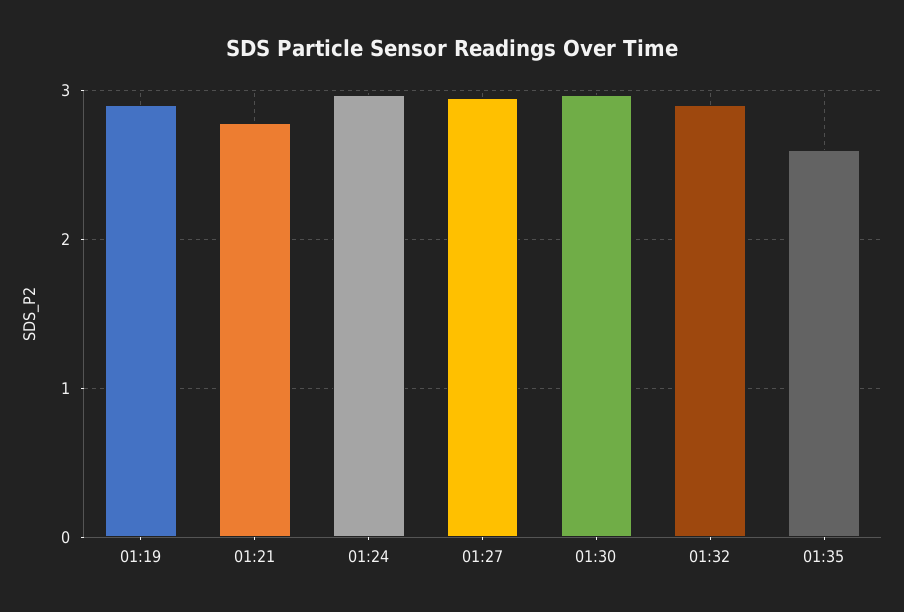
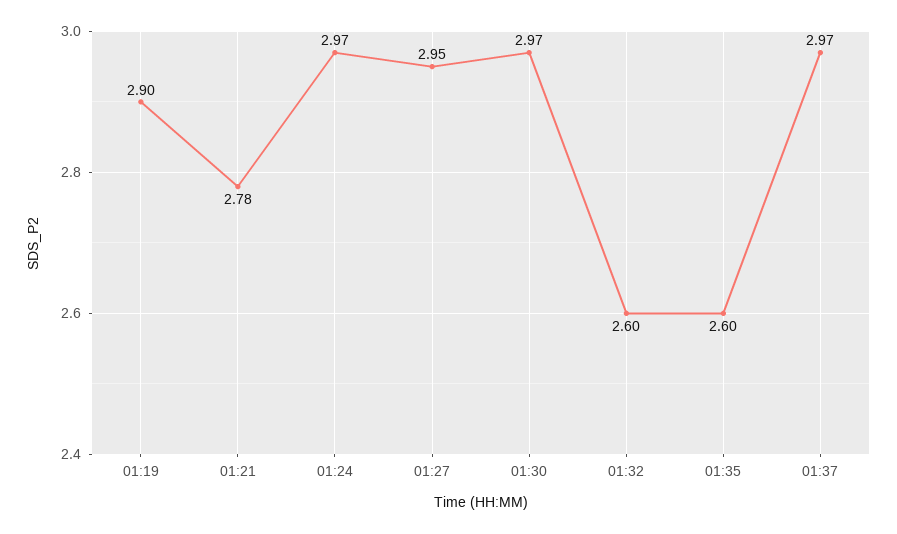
01:32: 2.9 -> 2.6
01:37: none -> 2.97

